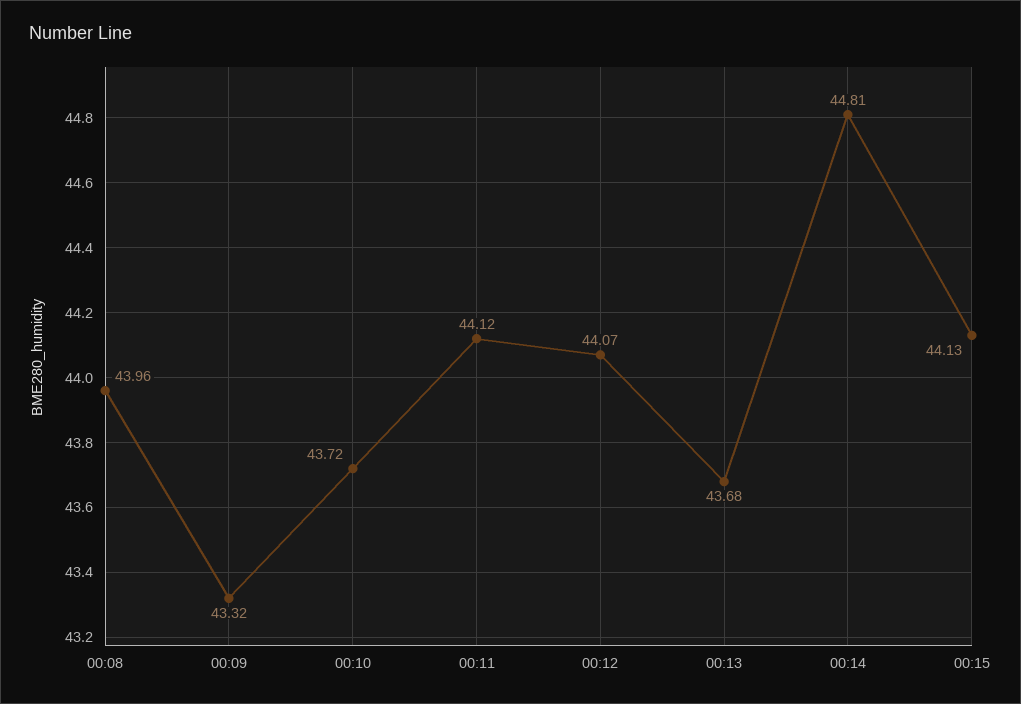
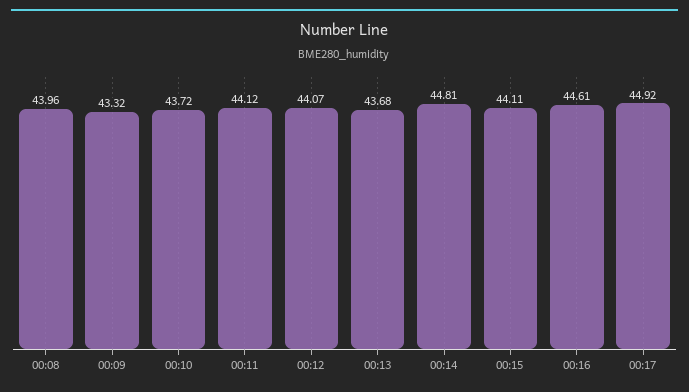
00:15: 44.13 -> 44.11
00:16: none -> 44.61
00:17: none -> 44.92

